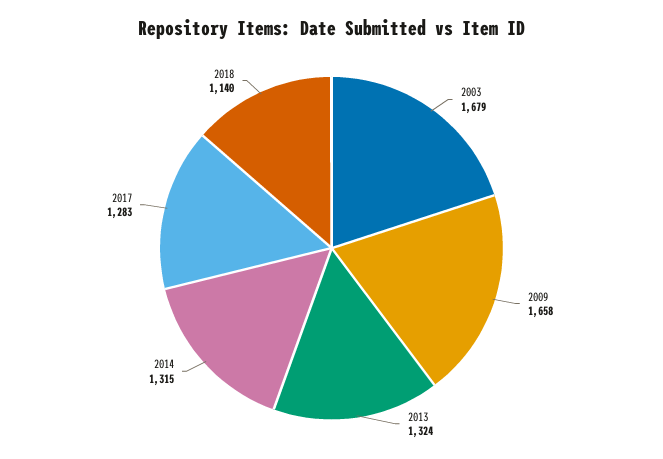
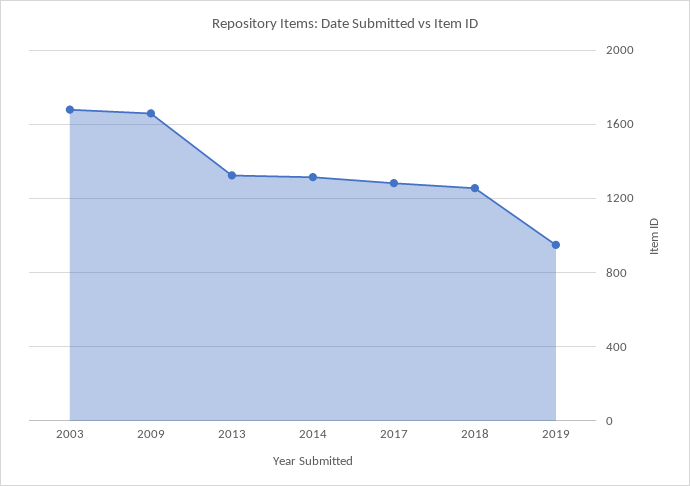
2018: 1140 -> 1250
2019: none -> 950

